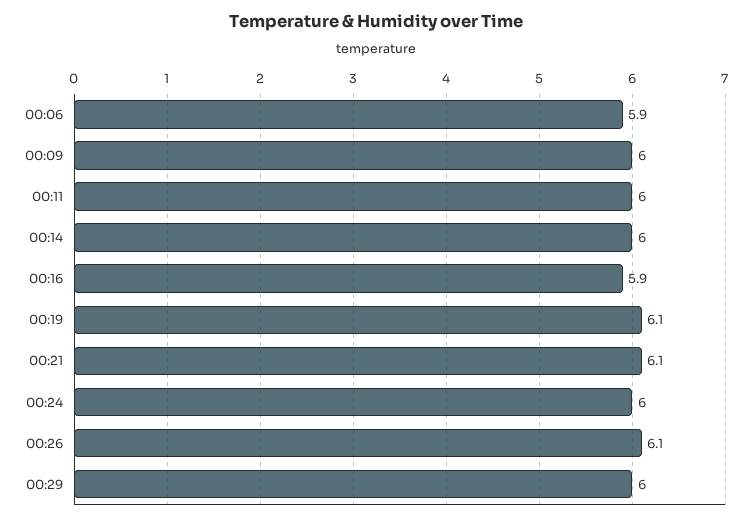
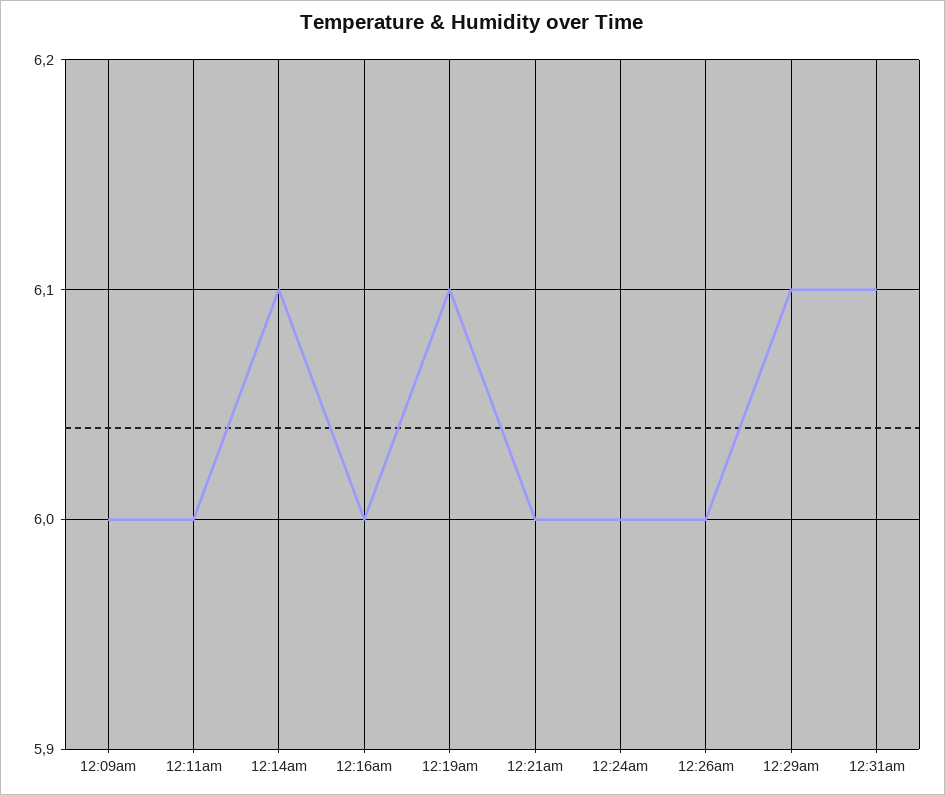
00:06: 5.9 -> none
00:14: 6 -> 6.1
00:16: 5.9 -> 6
00:21: 6.1 -> 6
00:26: 6.1 -> 6
00:29: 6 -> 6.1
12:31am: none -> 6.1

